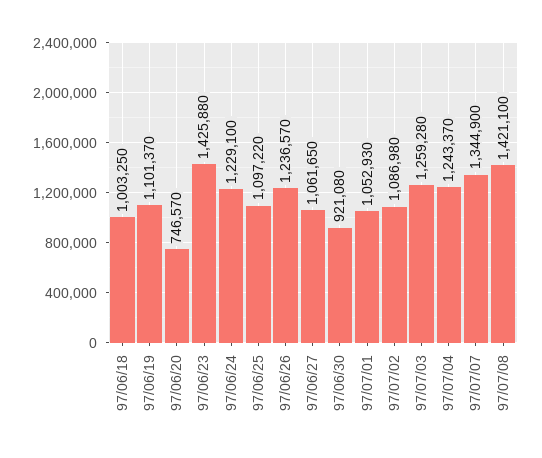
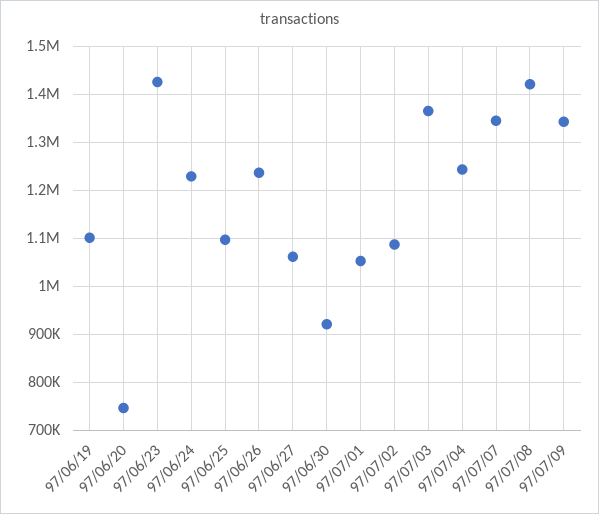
97/06/18: 1003250 -> none
97/07/03: 1259280 -> 1360000
97/07/09: none -> 1340000

